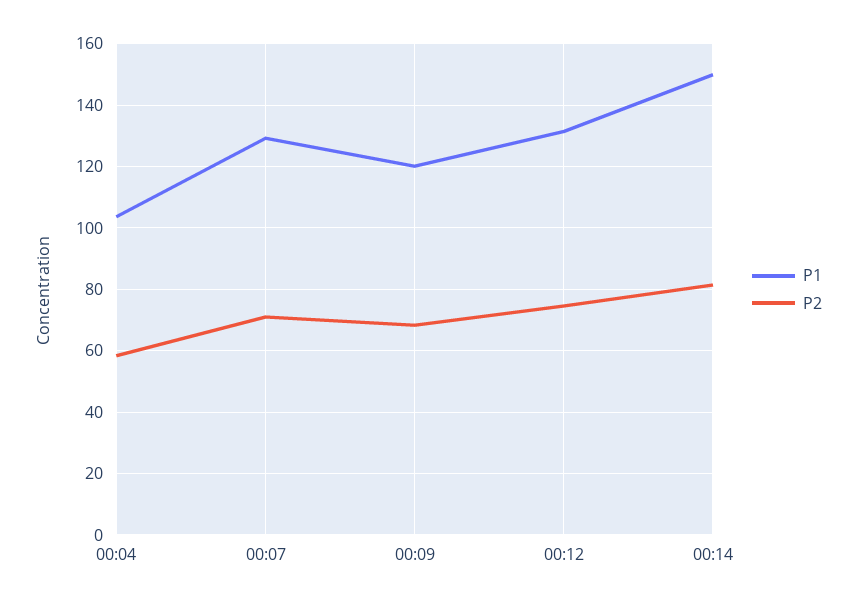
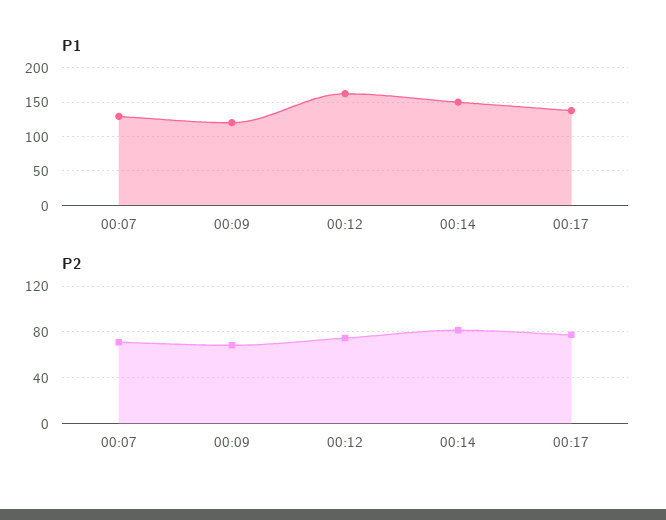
P1, 00:04: 104 -> none
P2, 00:04: 58 -> none
P1, 00:12: 132 -> 160
P1, 00:17: none -> 140
P2, 00:17: none -> 80

